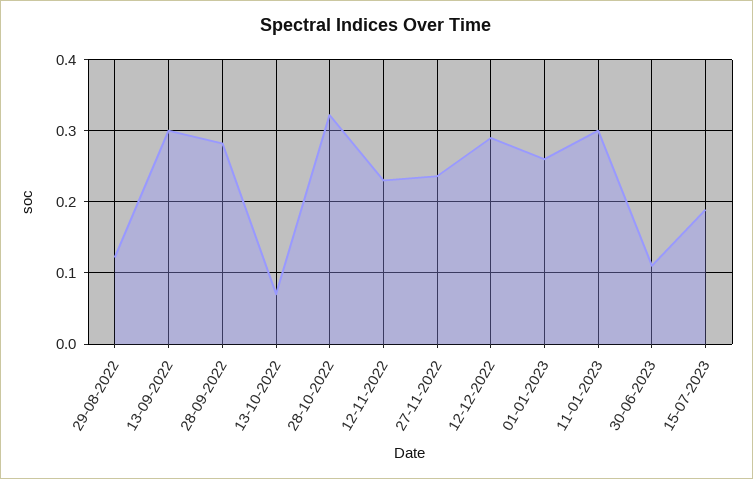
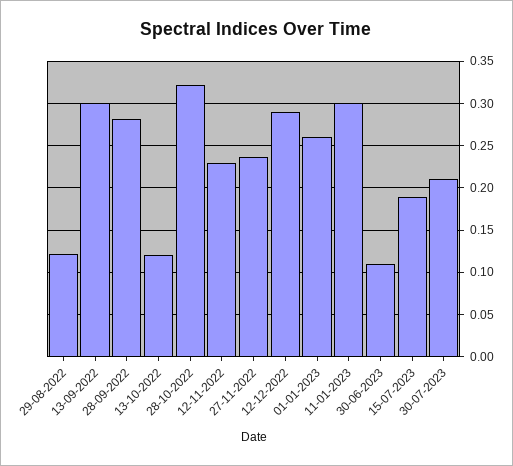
13-10-2022: 0.07 -> 0.12
30-07-2023: none -> 0.21

